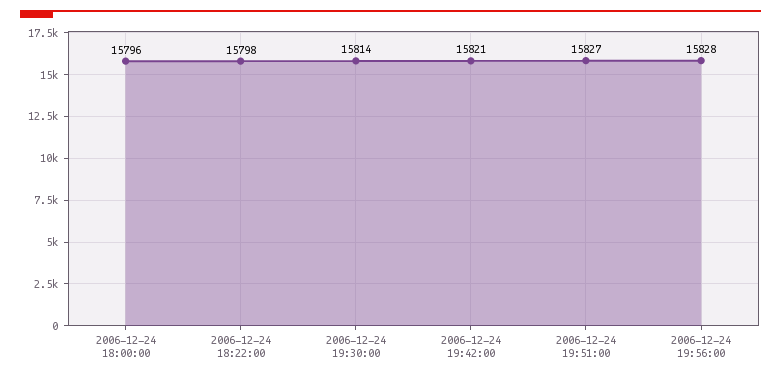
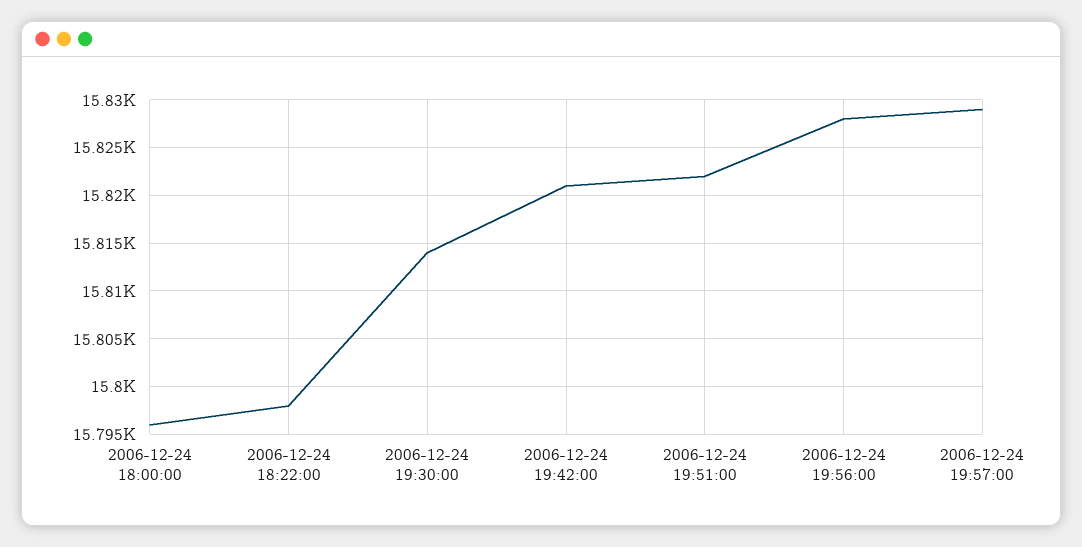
2006-12-24 19:51:00: 15827 -> 15822
2006-12-24 19:57:00: none -> 15829

